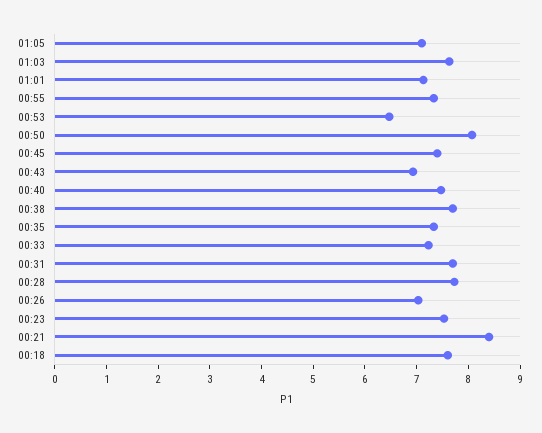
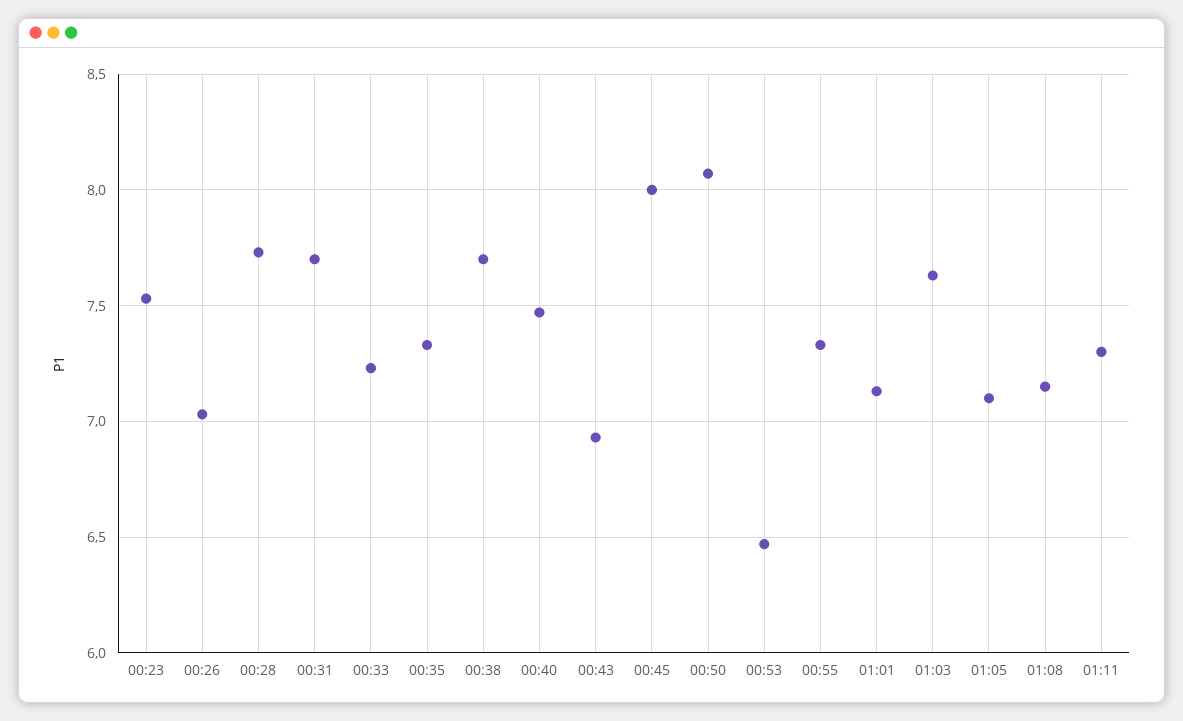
00:45: 7.4 -> 8
00:21: 8.4 -> none
00:18: 7.6 -> none
01:08: none -> 7.15
01:11: none -> 7.3

